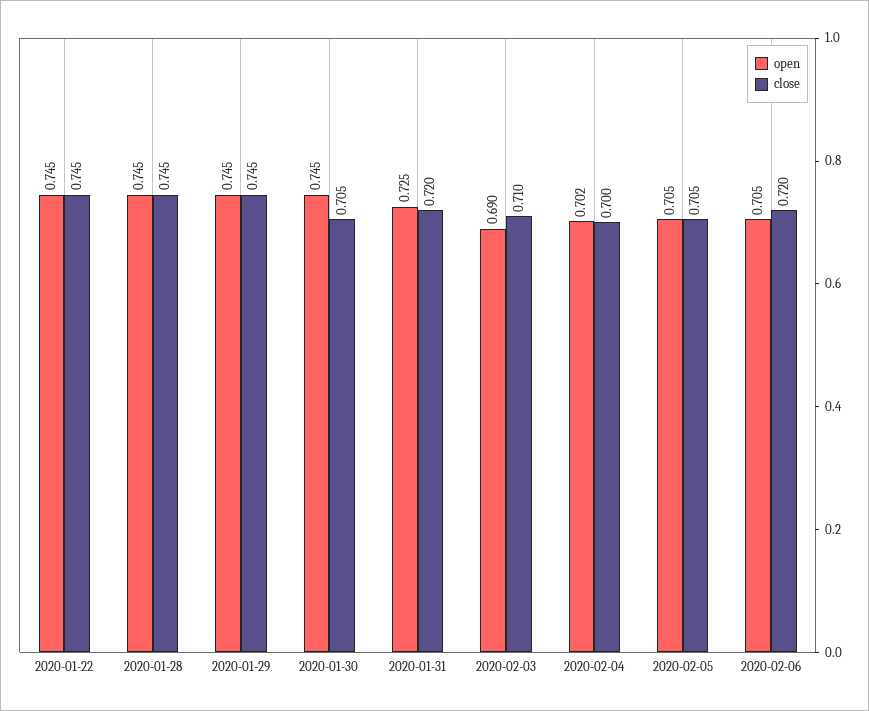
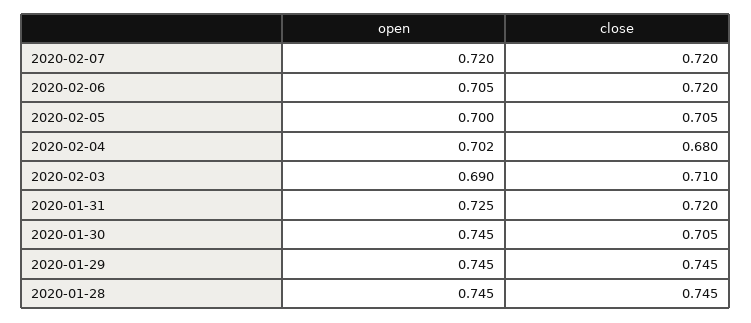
open, 2020-01-22: 0.745 -> none
close, 2020-01-22: 0.745 -> none
close, 2020-02-04: 0.7 -> 0.68
open, 2020-02-05: 0.705 -> 0.7
open, 2020-02-07: none -> 0.72
close, 2020-02-07: none -> 0.72

